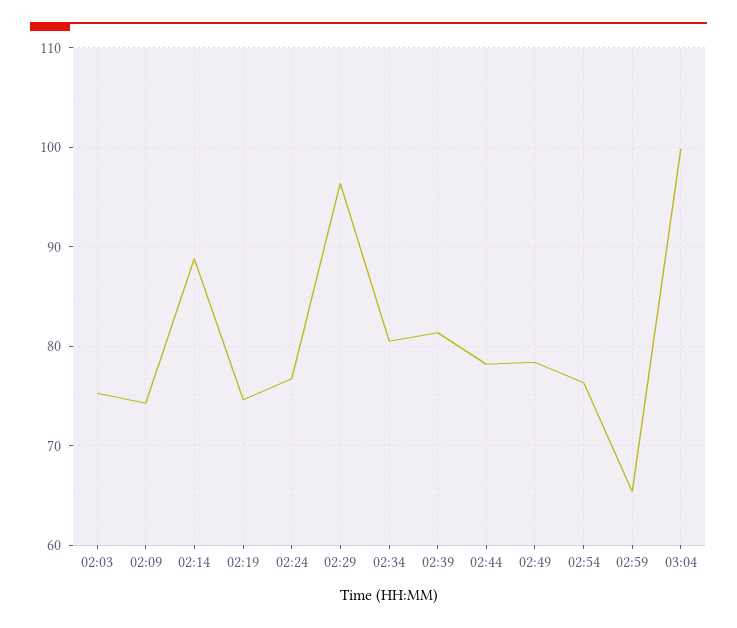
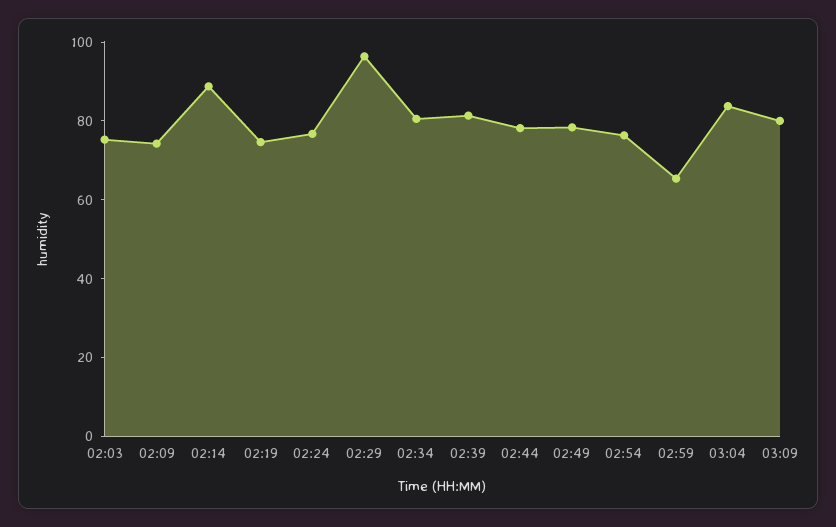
03:04: 100 -> 85
03:09: none -> 80

